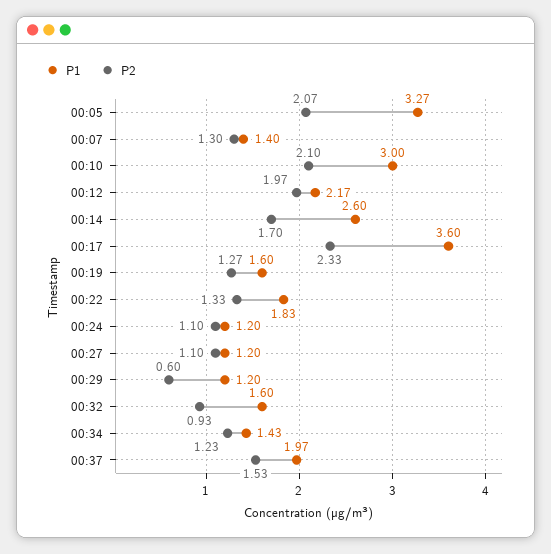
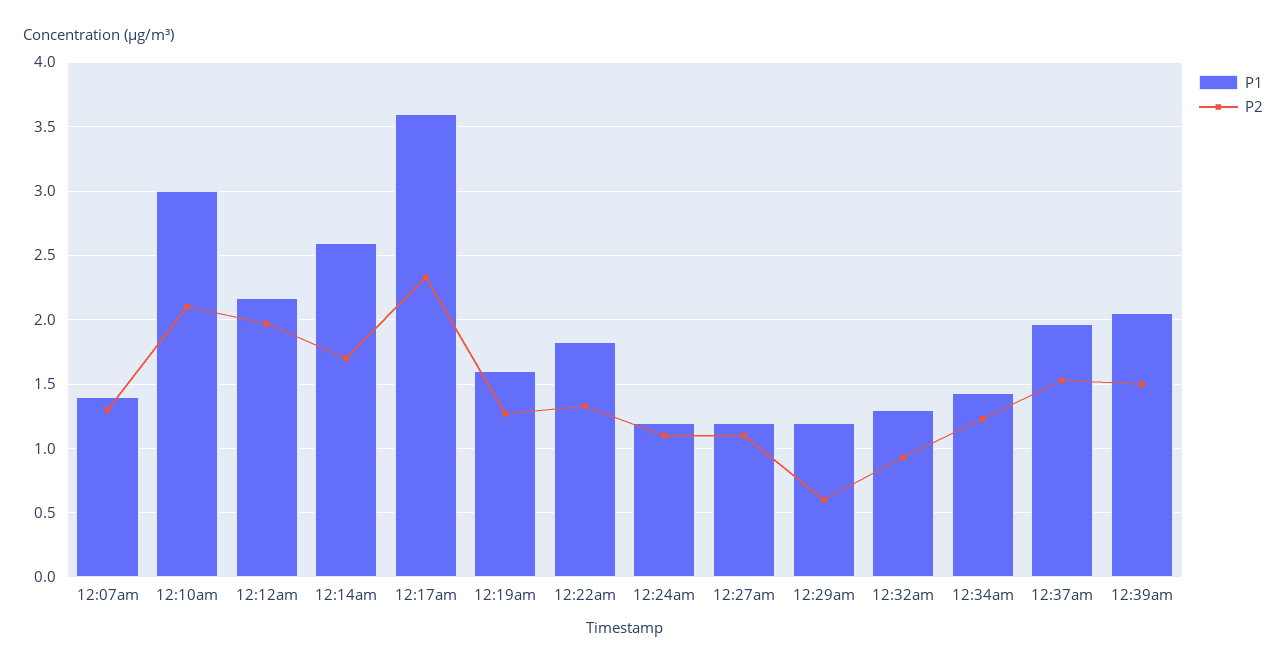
P1, 00:05: 3.27 -> none
P2, 00:05: 2.07 -> none
P1, 00:32: 1.6 -> 1.3
P1, 12:39am: none -> 2.05
P2, 12:39am: none -> 1.5

